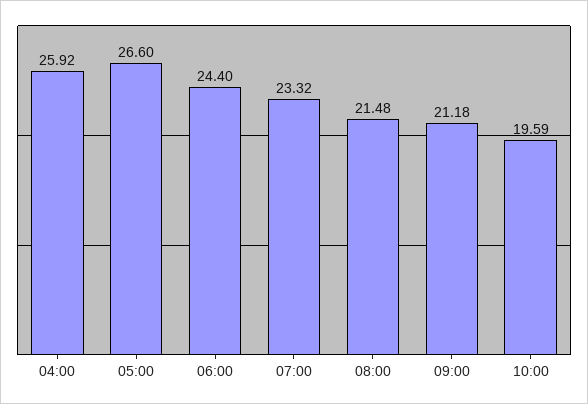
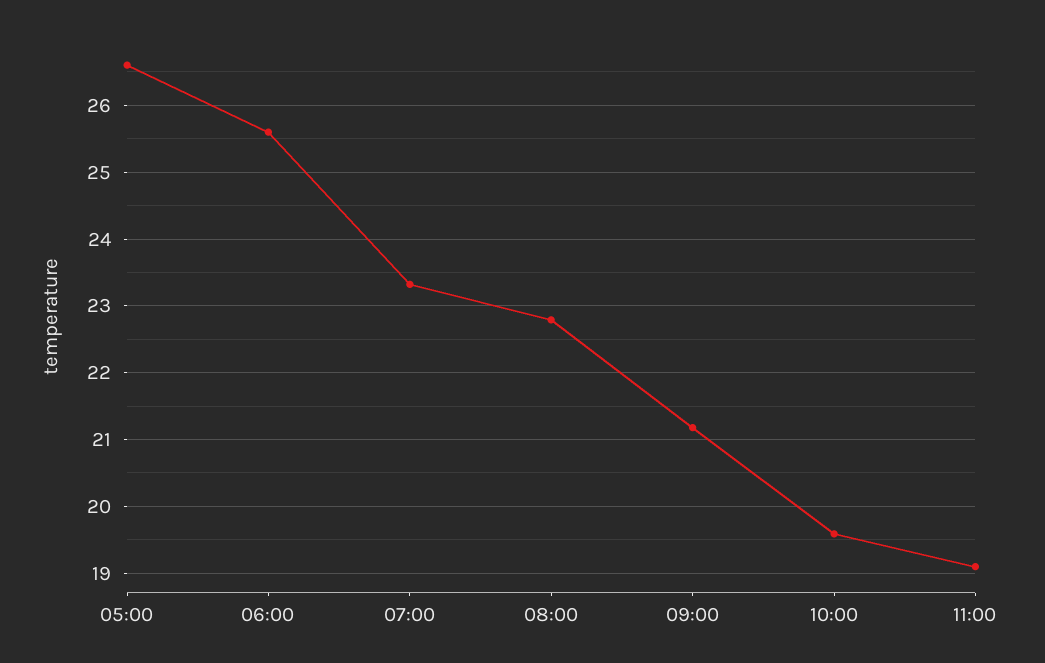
04:00: 25.92 -> none
06:00: 24.4 -> 25.6
08:00: 21.48 -> 22.8
11:00: none -> 19.1

